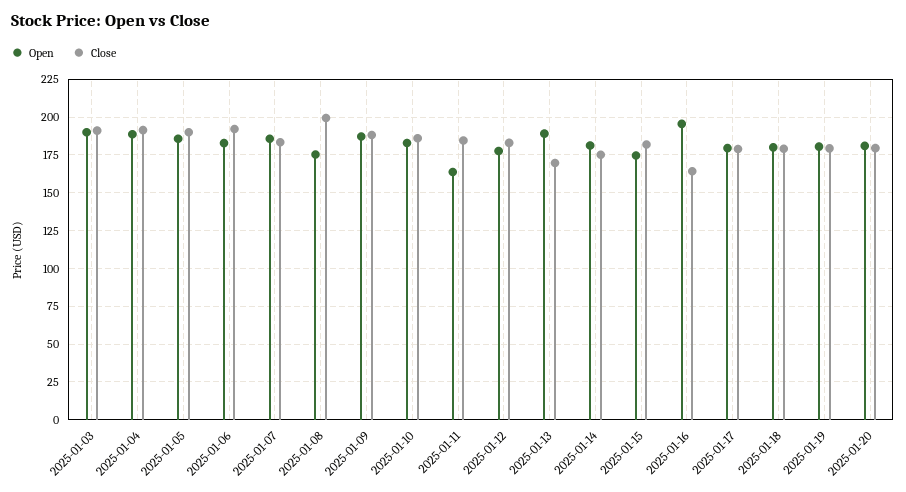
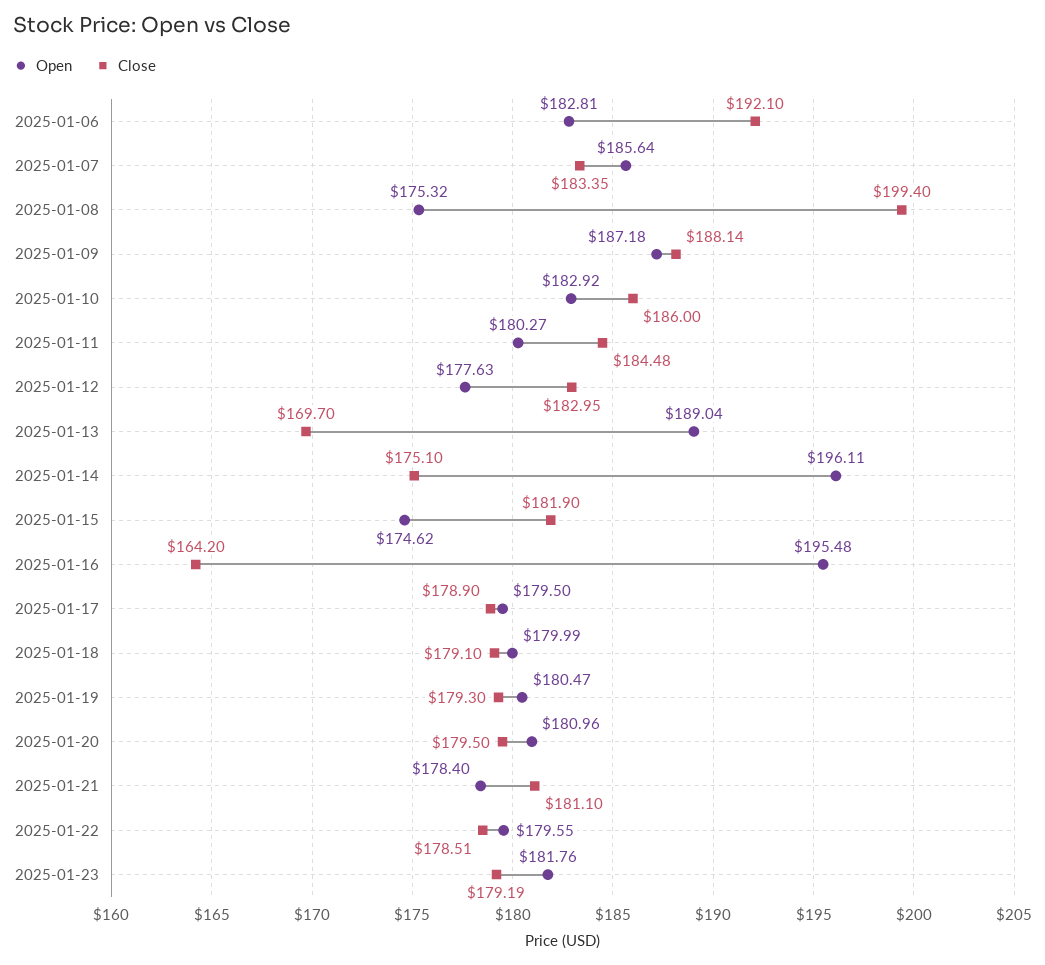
Open, 2025-01-03: 190 -> none
Close, 2025-01-03: 190 -> none
Open, 2025-01-04: 190 -> none
Close, 2025-01-04: 190 -> none
Open, 2025-01-05: 185 -> none
Close, 2025-01-05: 190 -> none
Open, 2025-01-11: 165 -> 180.27
Open, 2025-01-14: 180 -> 196.11
Open, 2025-01-21: none -> 178.4
Close, 2025-01-21: none -> 181.1
Open, 2025-01-22: none -> 179.55
Close, 2025-01-22: none -> 178.51
Open, 2025-01-23: none -> 181.76
Close, 2025-01-23: none -> 179.19

